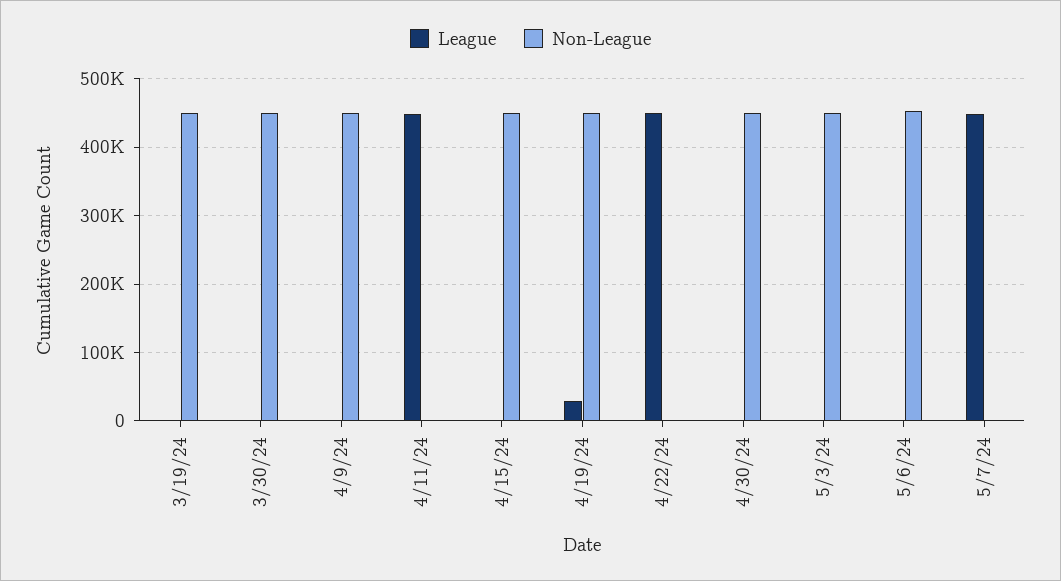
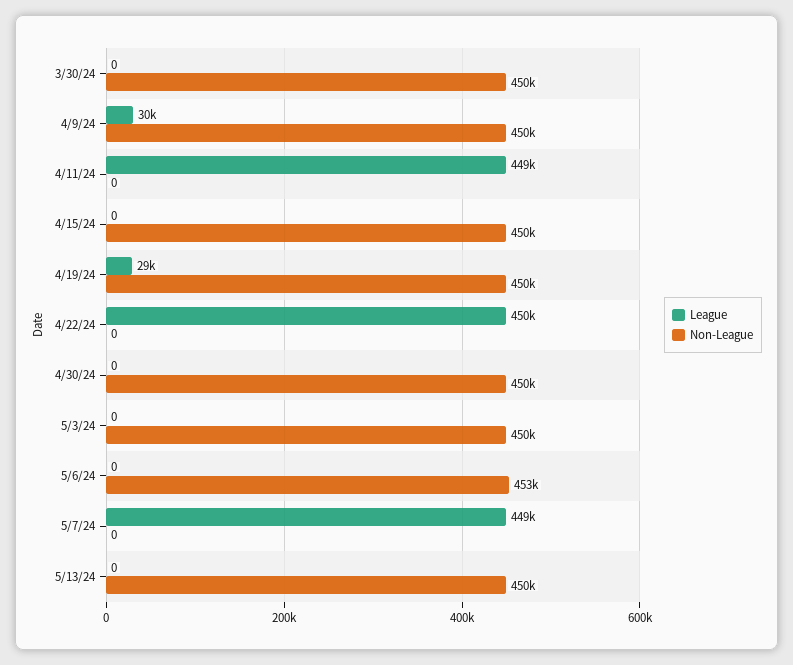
League, 3/19/24: 0 -> none
Non-League, 3/19/24: 450000 -> none
League, 4/9/24: 0 -> 30000
League, 5/13/24: none -> 0
Non-League, 5/13/24: none -> 450000

